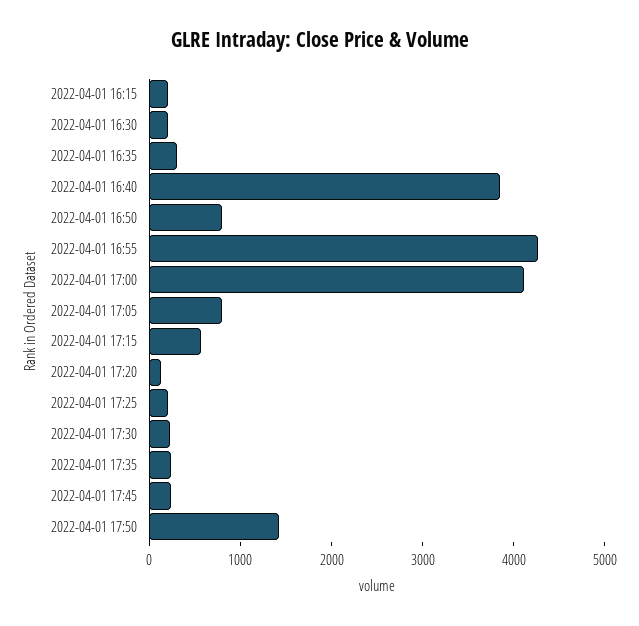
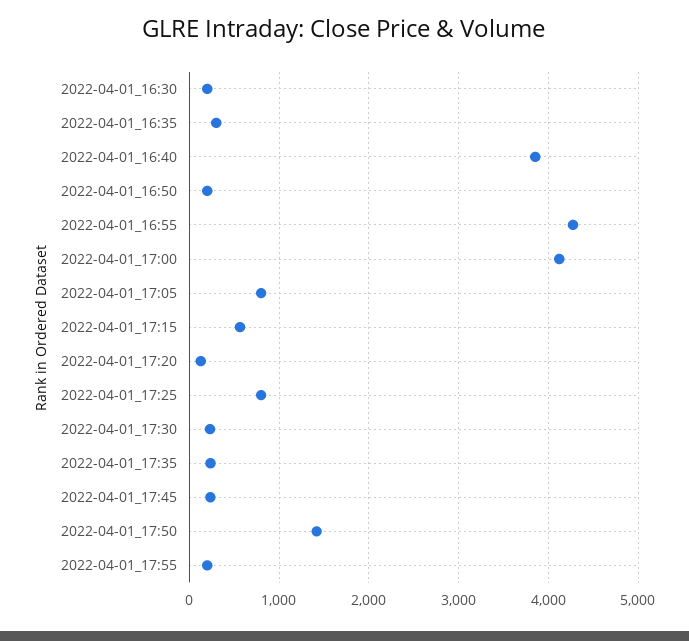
2022-04-01 16:15: 200 -> none
2022-04-01 16:50: 800 -> 200
2022-04-01 17:25: 200 -> 800
2022-04-01_17:55: none -> 200

